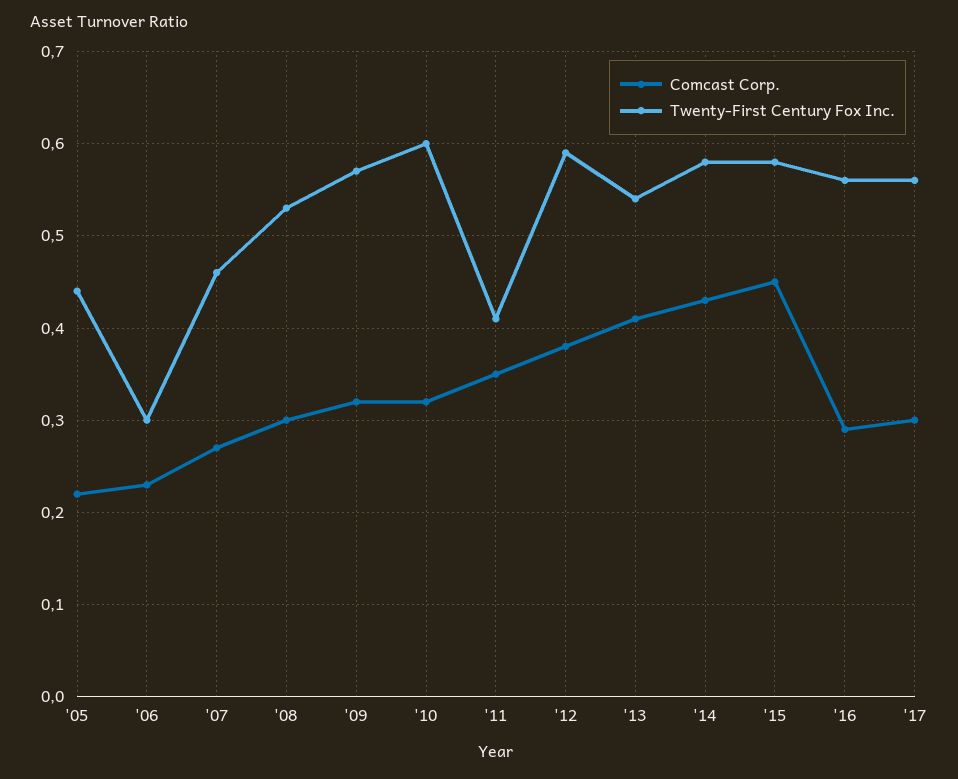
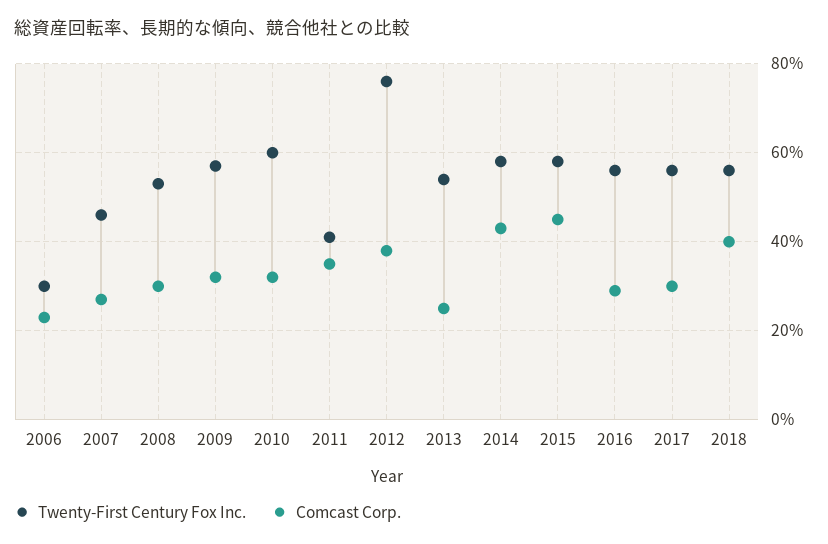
Comcast Corp., '05: 0.22 -> none
Twenty-First Century Fox Inc., '05: 0.44 -> none
Twenty-First Century Fox Inc., '12: 0.59 -> 0.75
Comcast Corp., '13: 0.41 -> 0.25
Twenty-First Century Fox Inc., 2018: none -> 0.55
Comcast Corp., 2018: none -> 0.4

